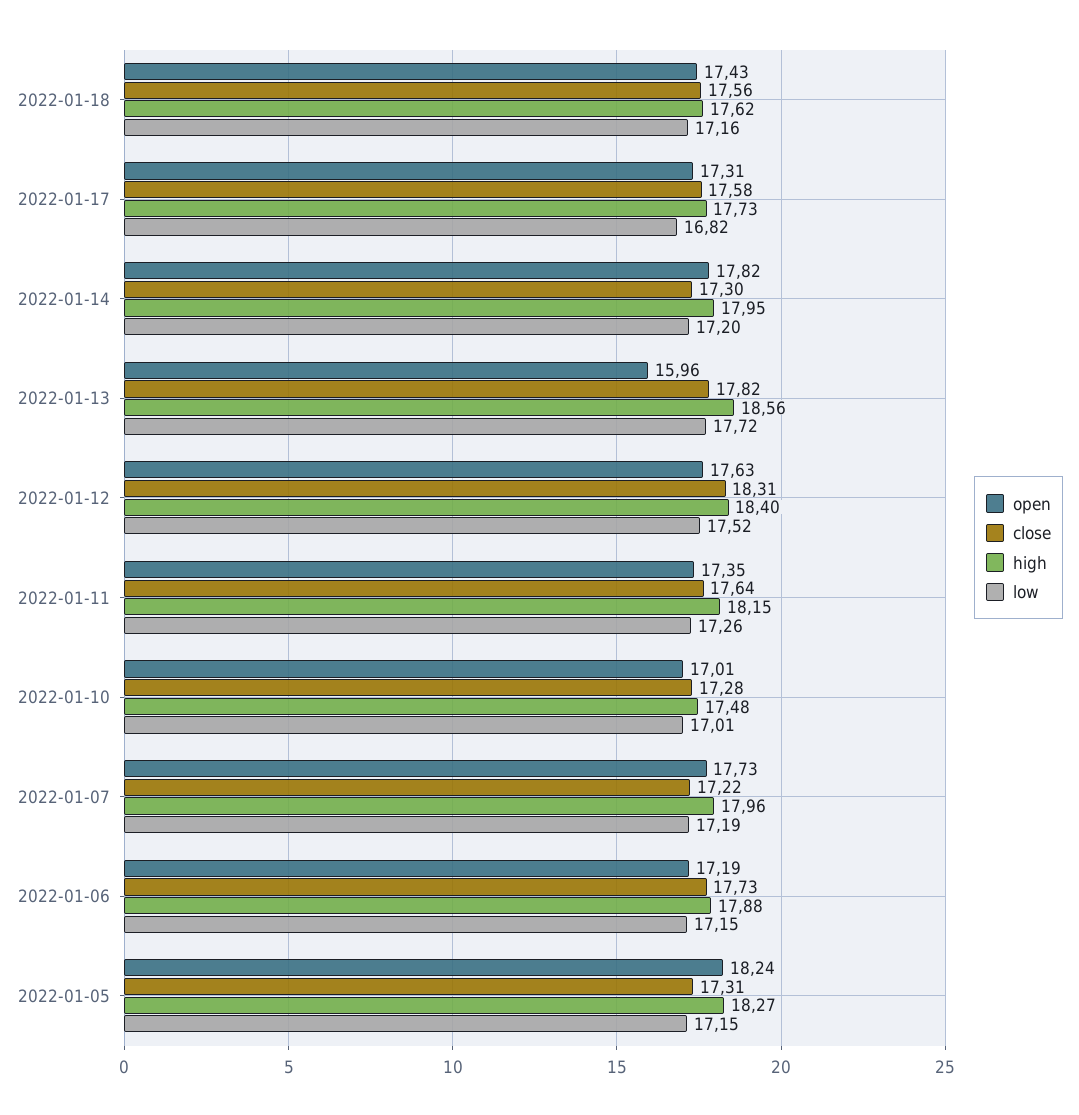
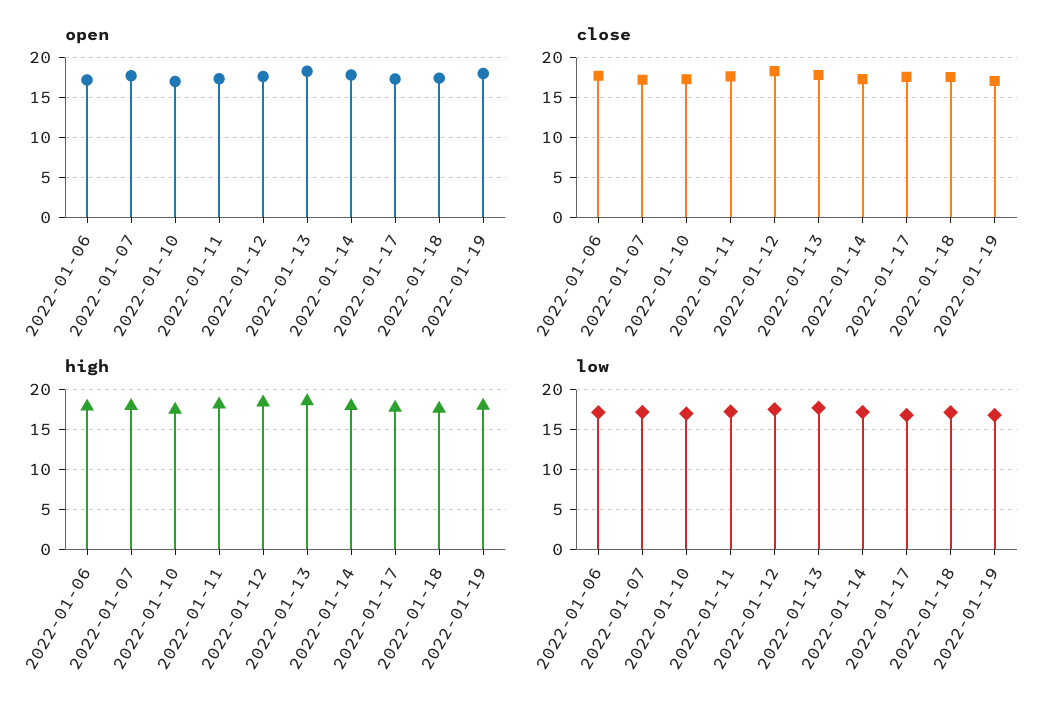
open, 2022-01-13: 15.96 -> 18
open, 2022-01-05: 18.24 -> none
close, 2022-01-05: 17.31 -> none
high, 2022-01-05: 18.27 -> none
low, 2022-01-05: 17.15 -> none
open, 2022-01-19: none -> 18
close, 2022-01-19: none -> 17
high, 2022-01-19: none -> 18
low, 2022-01-19: none -> 17

